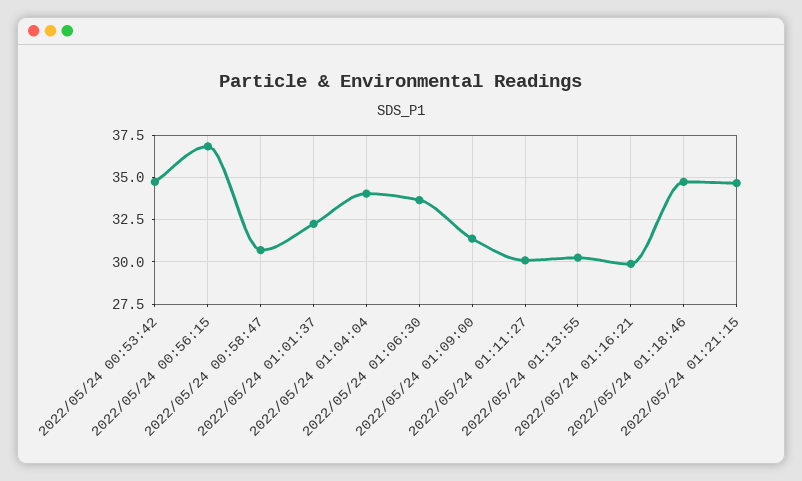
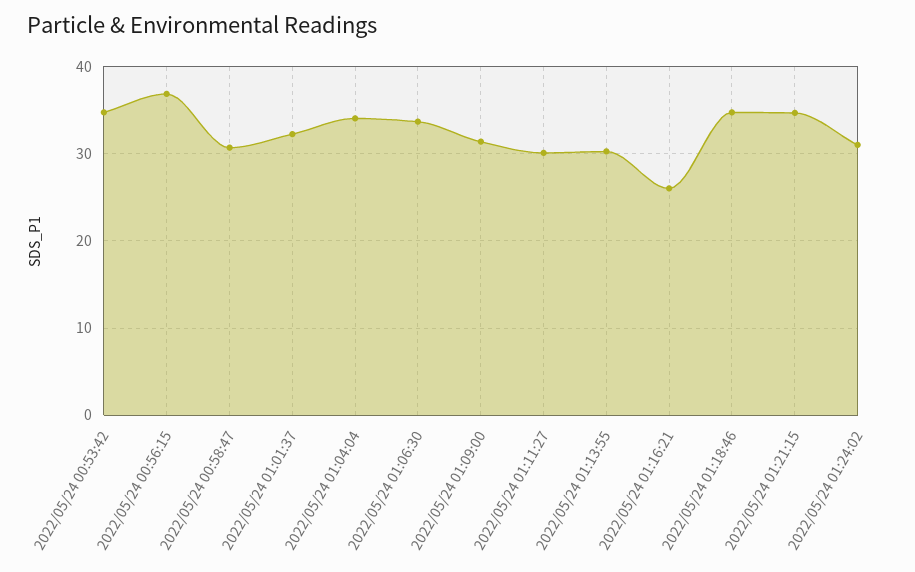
2022/05/24 01:16:21: 30 -> 26
2022/05/24 01:24:02: none -> 31

